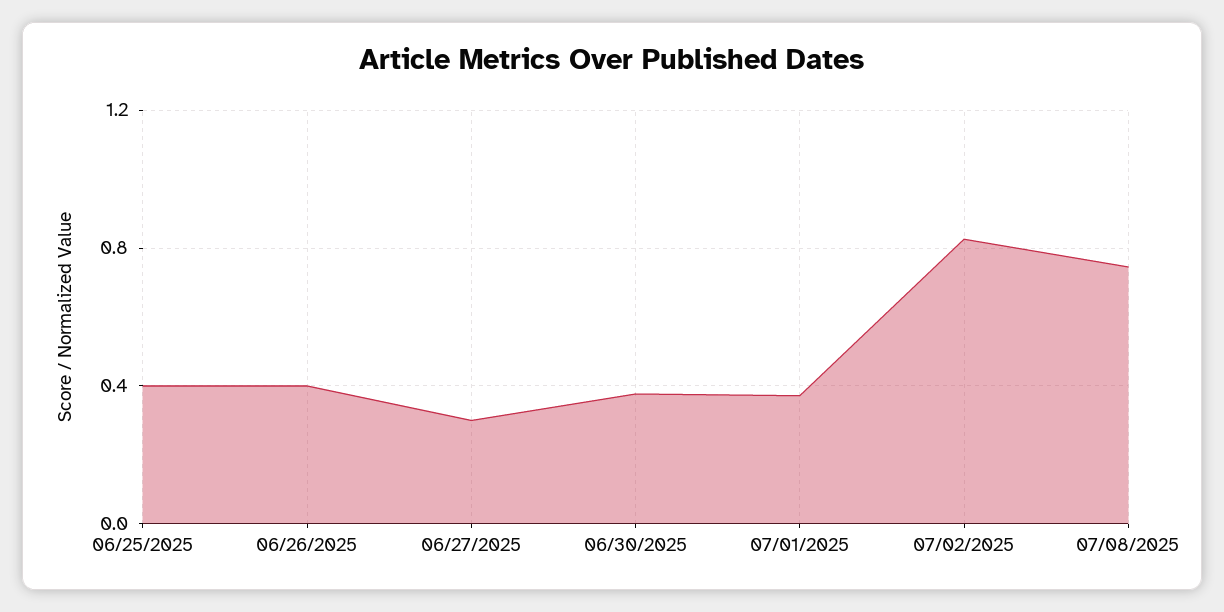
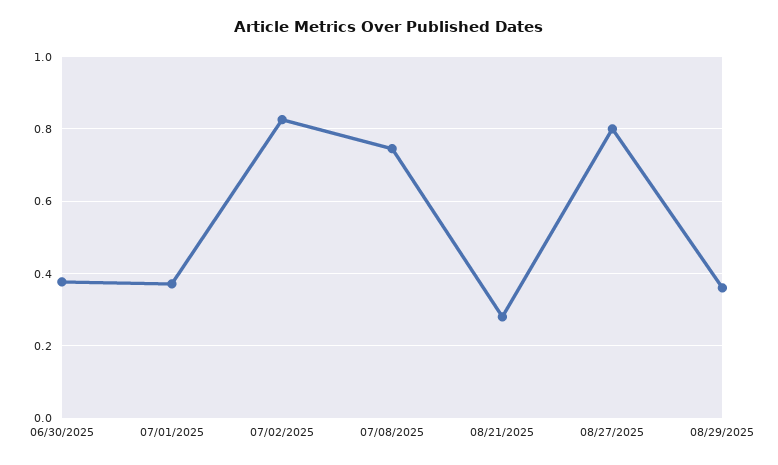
06/25/2025: 0.4 -> none
06/26/2025: 0.4 -> none
06/27/2025: 0.3 -> none
08/21/2025: none -> 0.28
08/27/2025: none -> 0.8
08/29/2025: none -> 0.36

